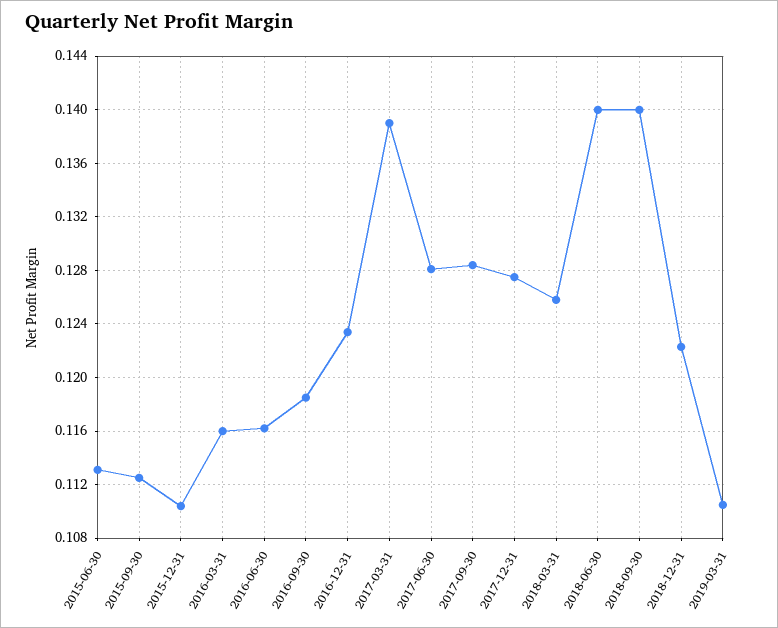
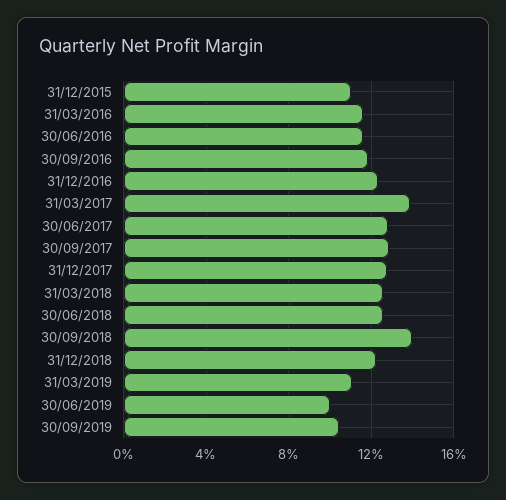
2015-06-30: 0.113 -> none
2015-09-30: 0.1125 -> none
2018-06-30: 0.14 -> 0.125
30/06/2019: none -> 0.1
30/09/2019: none -> 0.105

